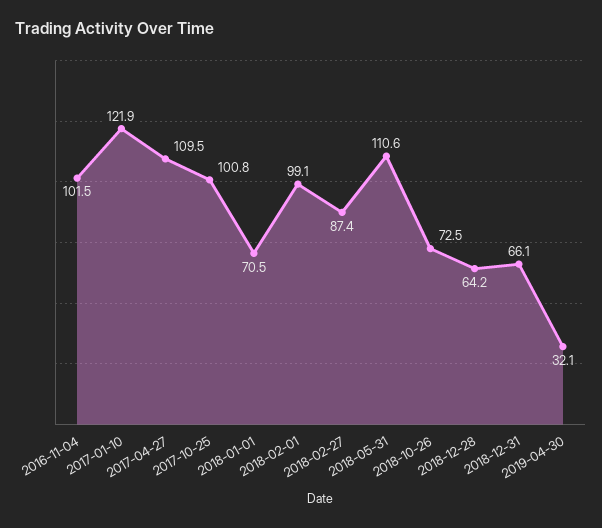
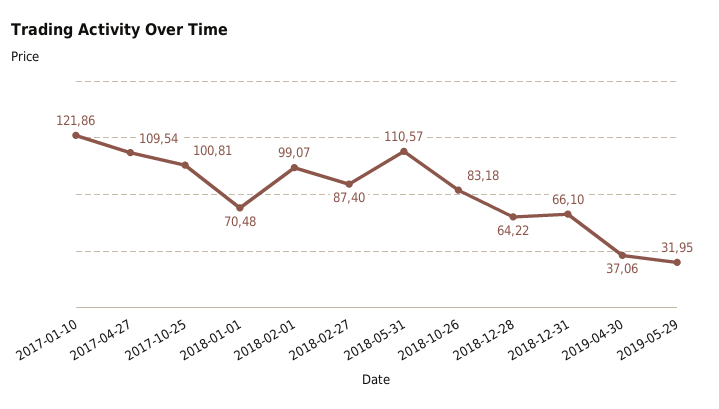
2016-11-04: 101.5 -> none
2018-10-26: 72.5 -> 83.18
2019-04-30: 32.1 -> 37.06
2019-05-29: none -> 31.95

